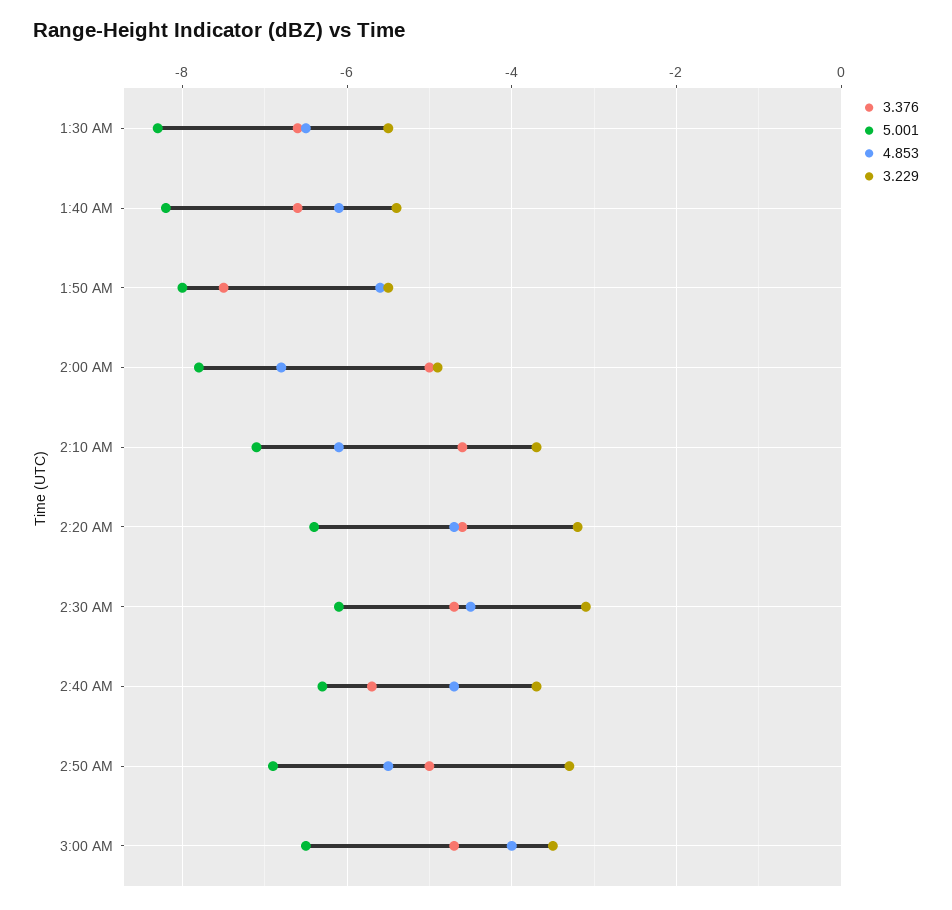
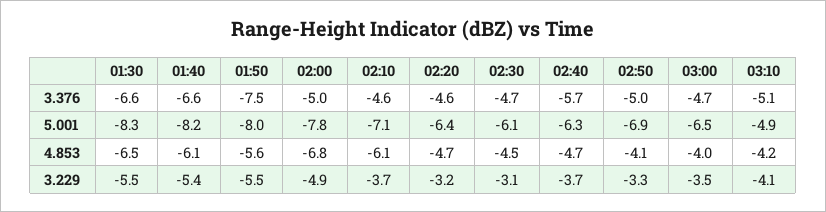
4.853, 2:50 AM: -5.5 -> -4.1
3.376, 03:10: none -> -5.1
5.001, 03:10: none -> -4.9
4.853, 03:10: none -> -4.2
3.229, 03:10: none -> -4.1

